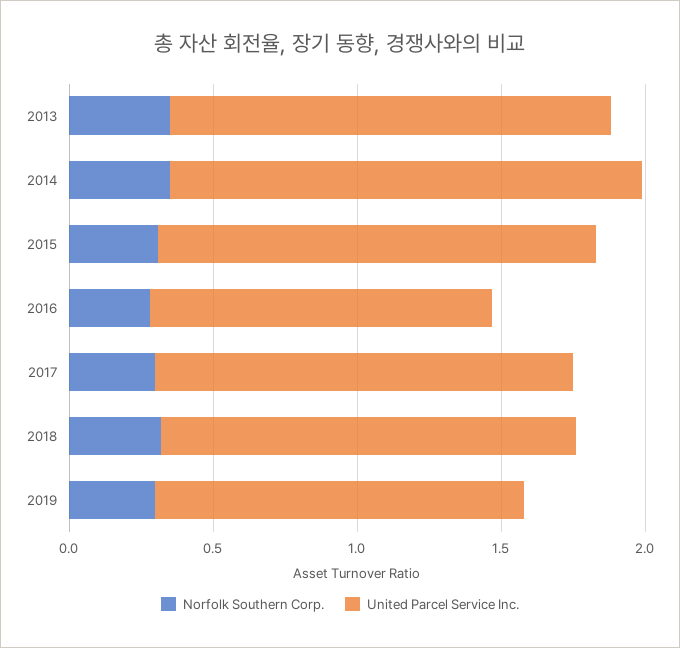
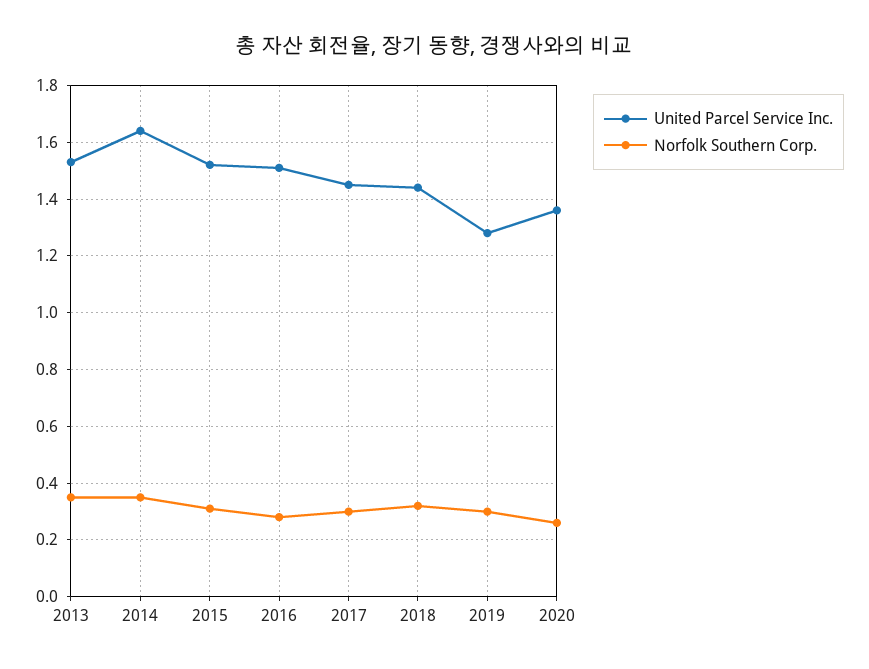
United Parcel Service Inc., 2016: 1.2 -> 1.5
United Parcel Service Inc., 2020: none -> 1.35
Norfolk Southern Corp., 2020: none -> 0.25

